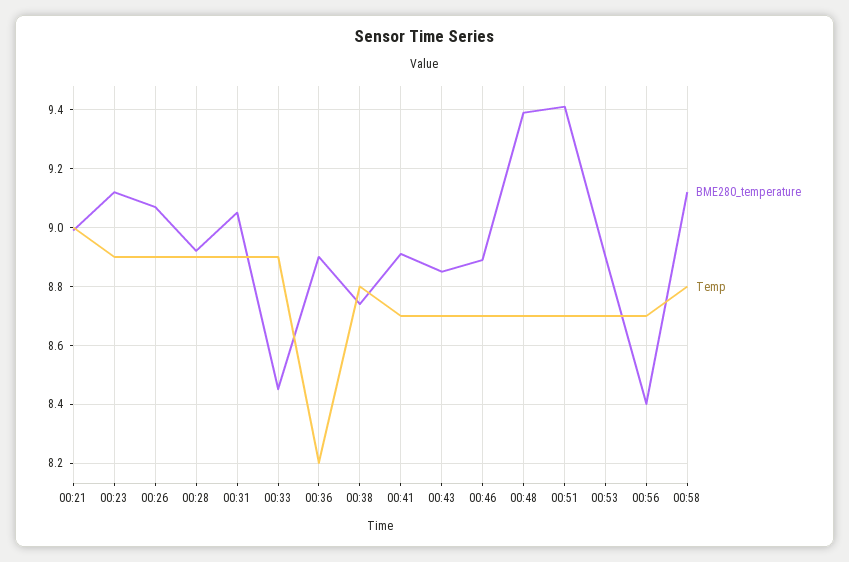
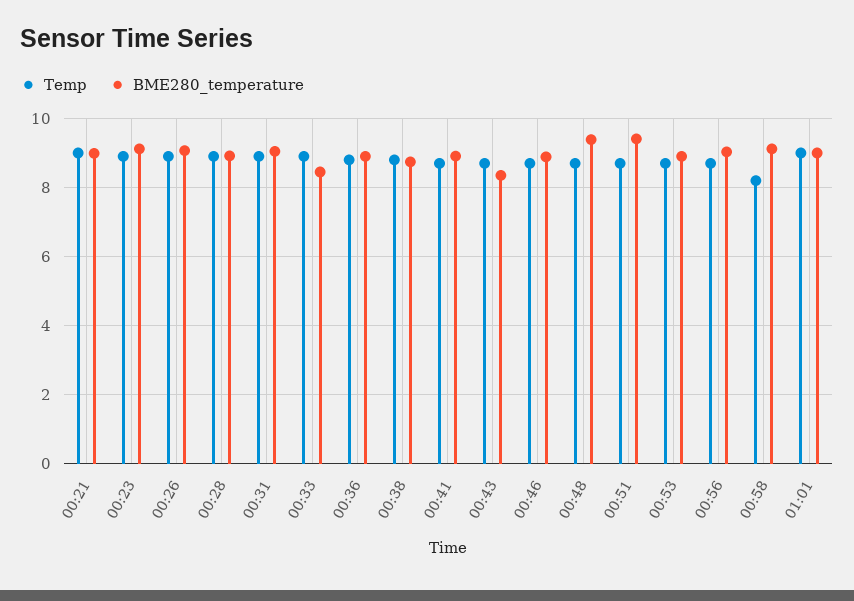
Temp, 00:36: 8.2 -> 8.8
BME280_temperature, 00:43: 8.85 -> 8.4
BME280_temperature, 00:56: 8.4 -> 9
Temp, 00:58: 8.8 -> 8.2
Temp, 01:01: none -> 9
BME280_temperature, 01:01: none -> 9

